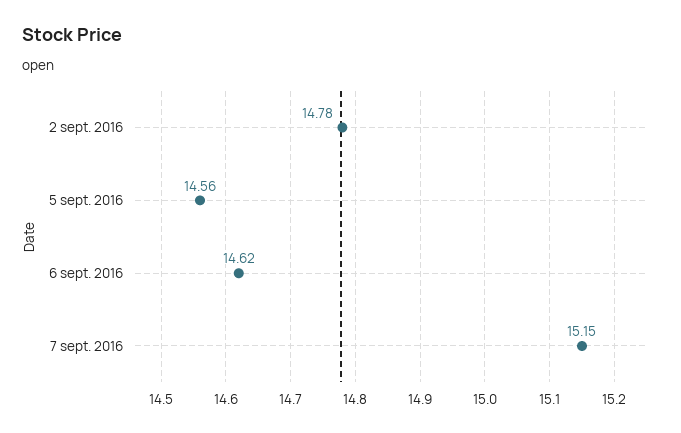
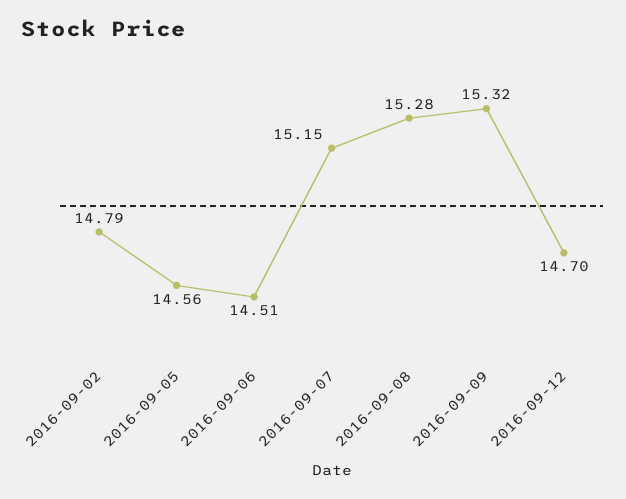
2 sept. 2016: 14.78 -> 14.79
6 sept. 2016: 14.62 -> 14.51
2016-09-08: none -> 15.28
2016-09-09: none -> 15.32
2016-09-12: none -> 14.7

